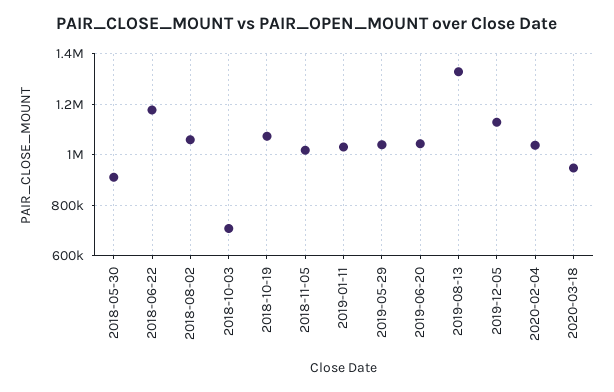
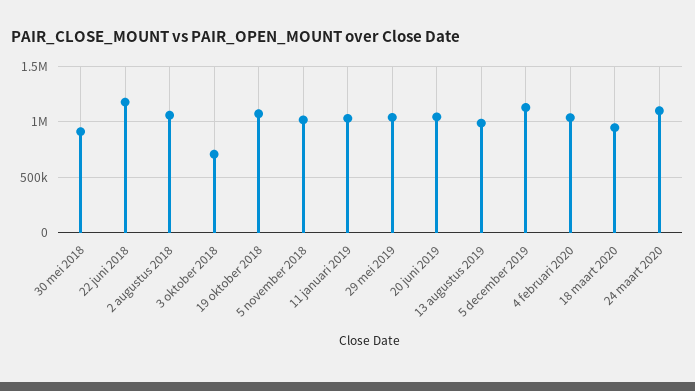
2019-08-13: 1325000 -> 1000000
24 maart 2020: none -> 1100000

